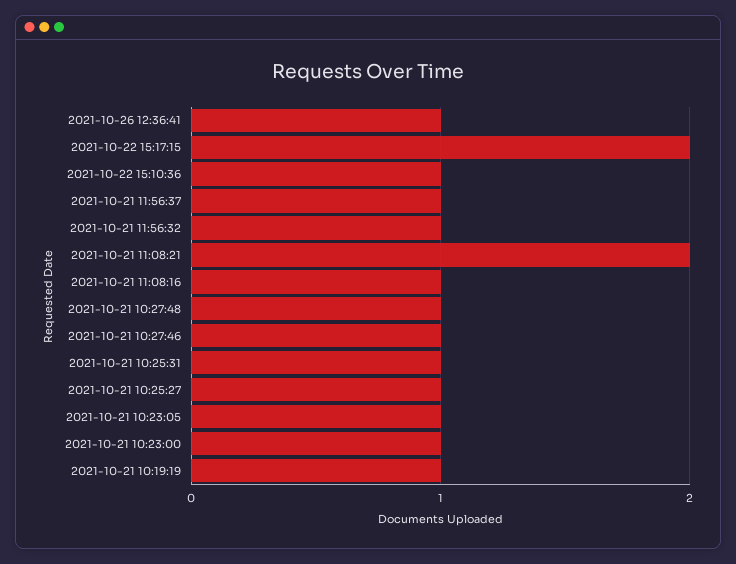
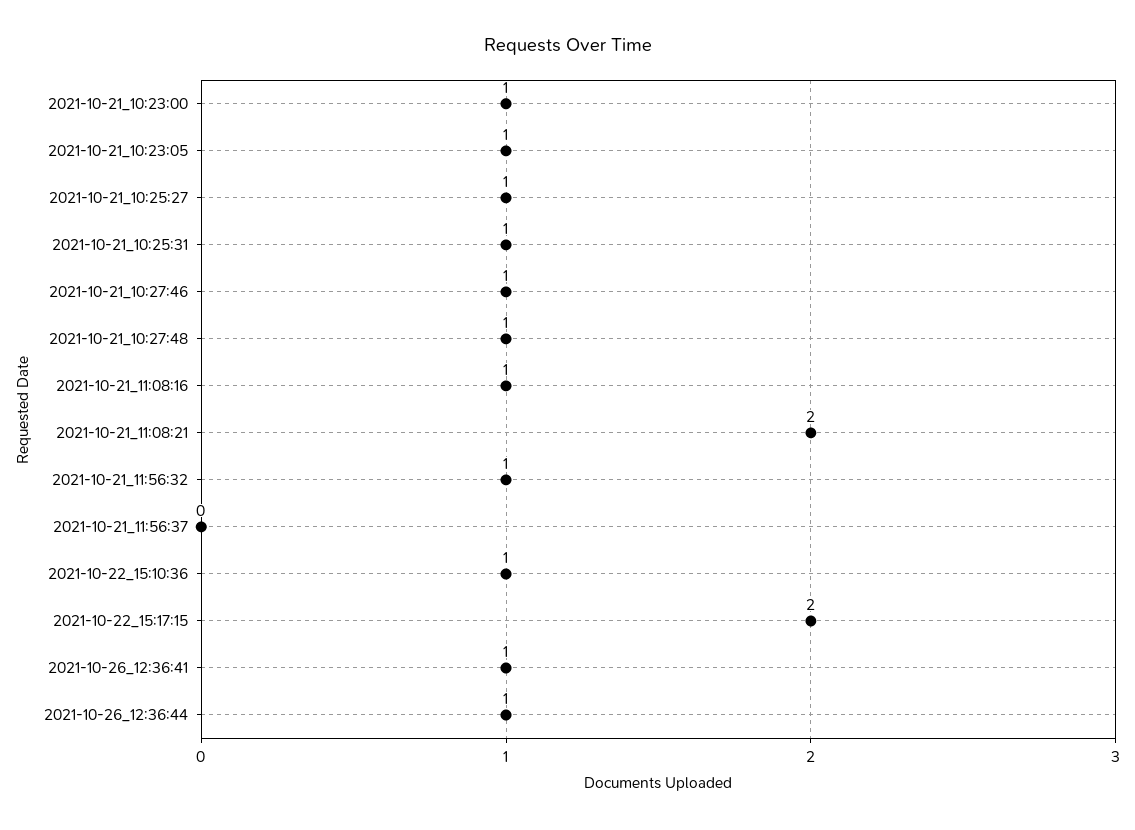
2021-10-21 11:56:37: 1 -> 0
2021-10-21 10:19:19: 1 -> none
2021-10-26_12:36:44: none -> 1

